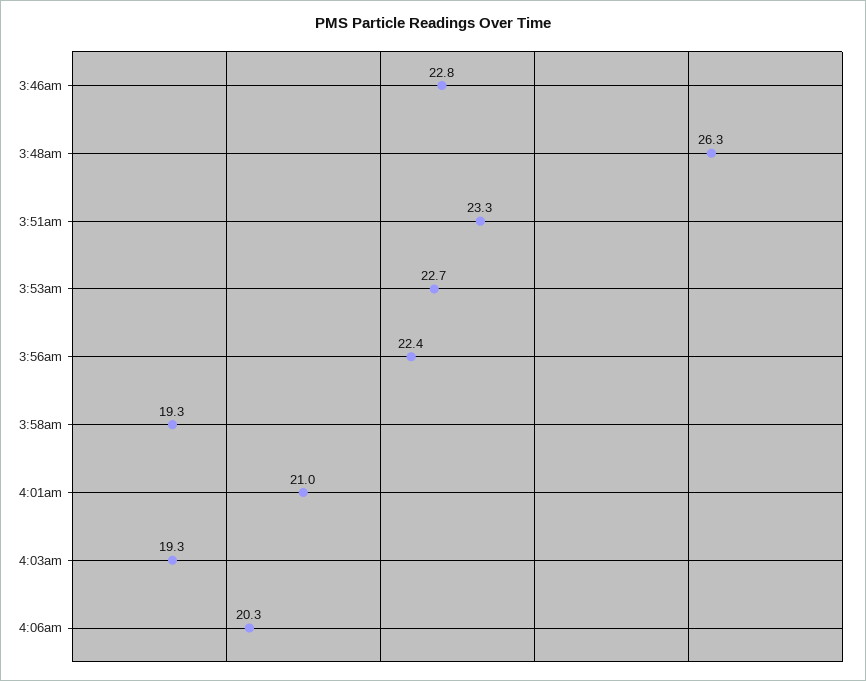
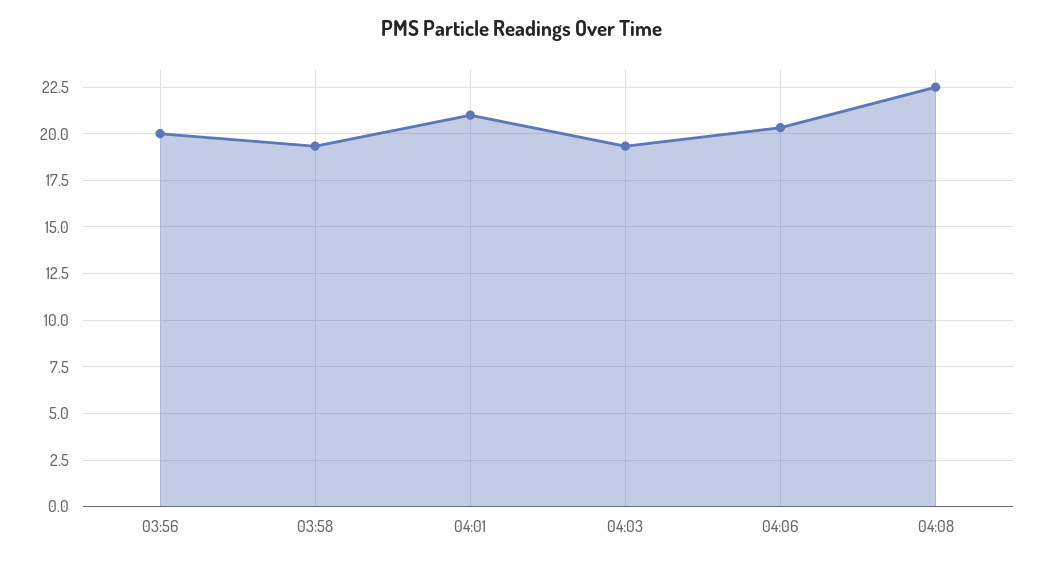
3:46am: 22.8 -> none
3:48am: 26.3 -> none
3:51am: 23.3 -> none
3:53am: 22.7 -> none
3:56am: 22.4 -> 20
04:08: none -> 22.5

